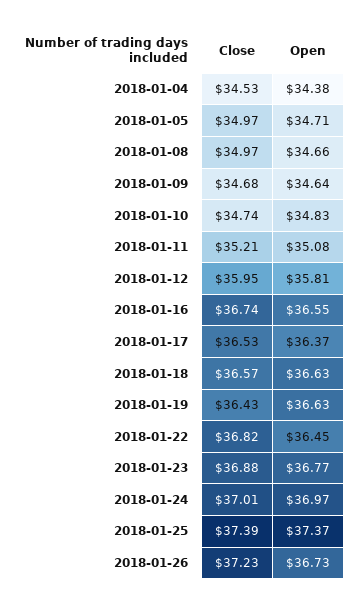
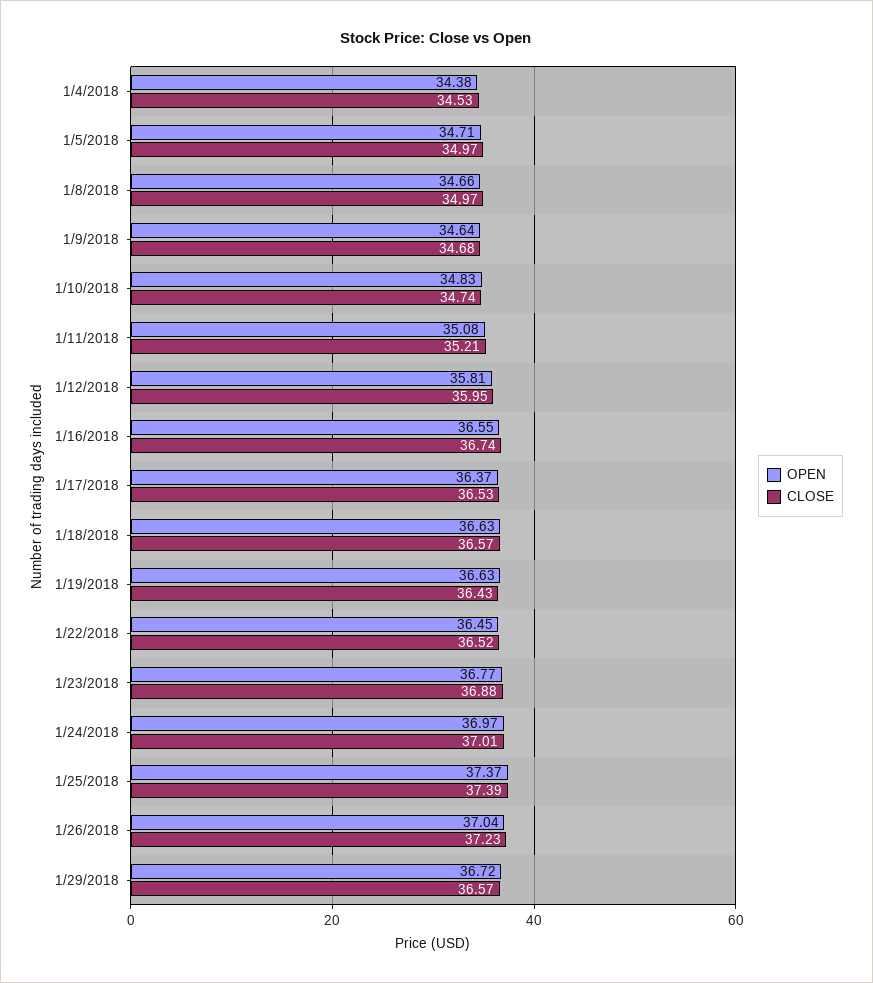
Close, 2018-01-22: 36.82 -> 36.52
Open, 2018-01-26: 36.73 -> 37.04
Open, 1/29/2018: none -> 36.72
Close, 1/29/2018: none -> 36.57

